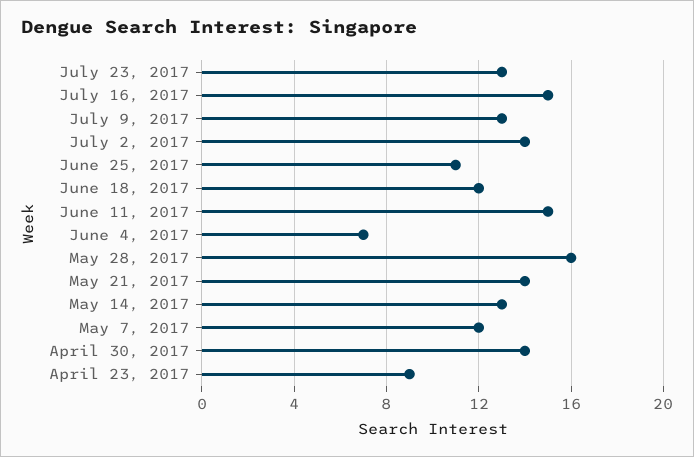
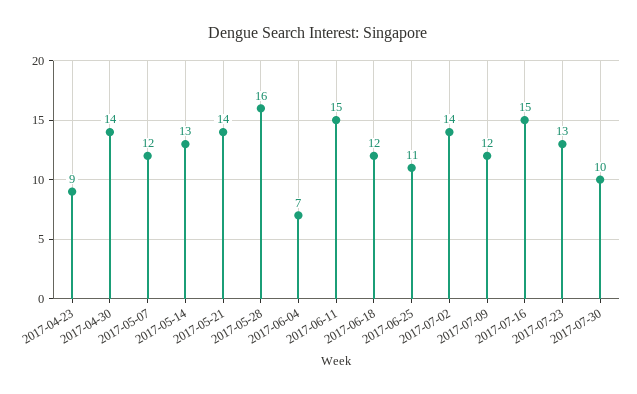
July 9, 2017: 13 -> 12
2017-07-30: none -> 10

